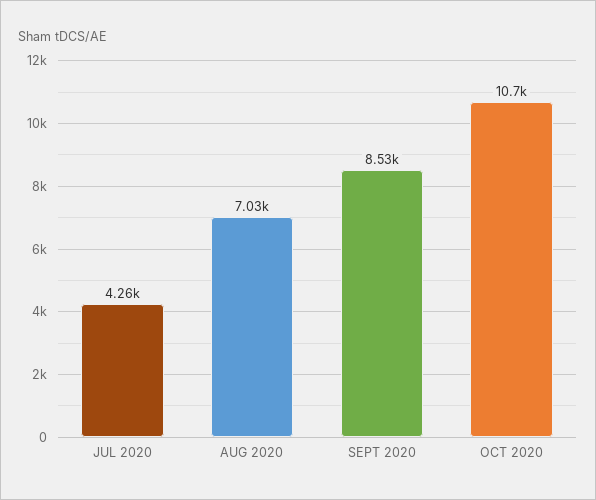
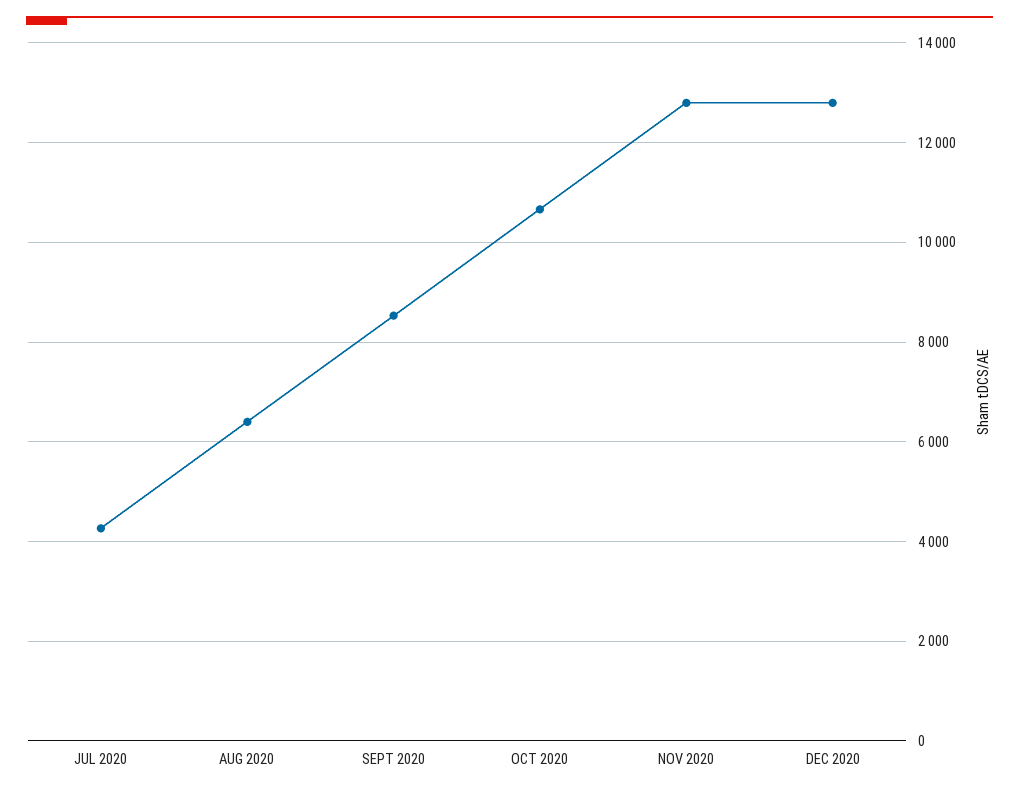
AUG 2020: 7030 -> 6400
NOV 2020: none -> 12800
DEC 2020: none -> 12800

